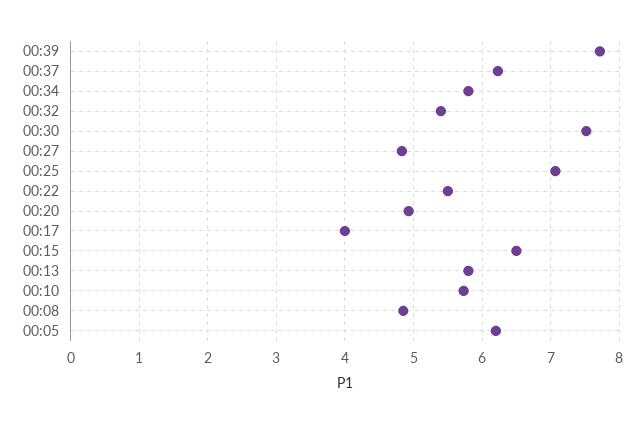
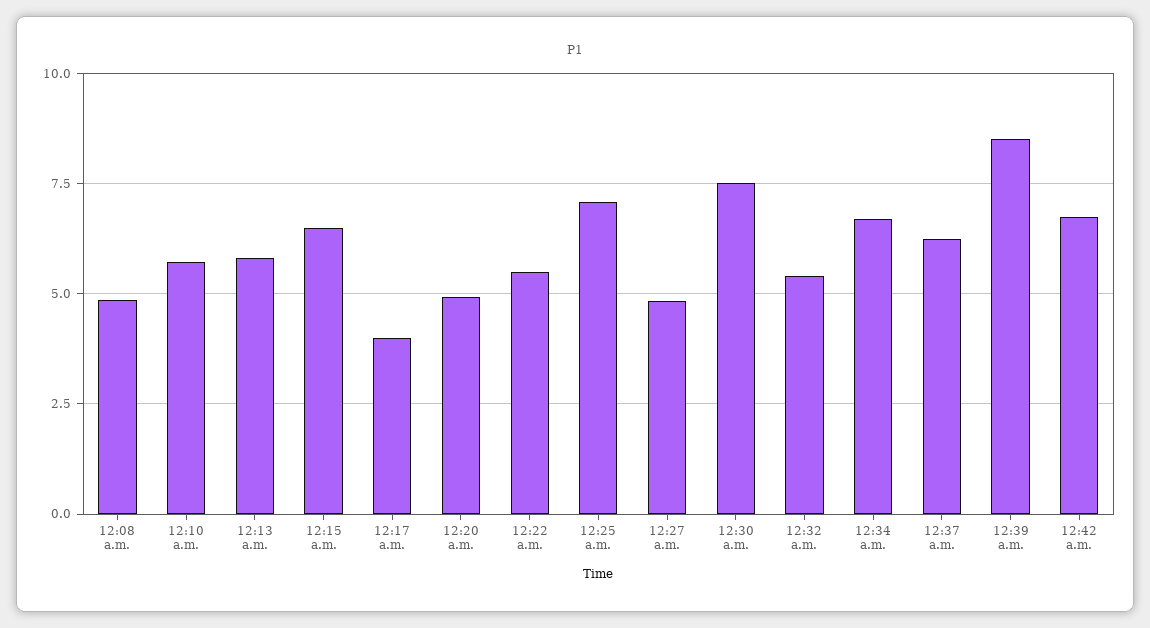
00:39: 7.7 -> 8.5
00:34: 5.8 -> 6.75
00:05: 6.2 -> none
12:42 a.m.: none -> 6.75

